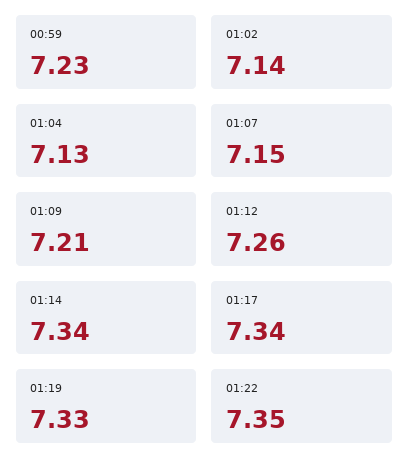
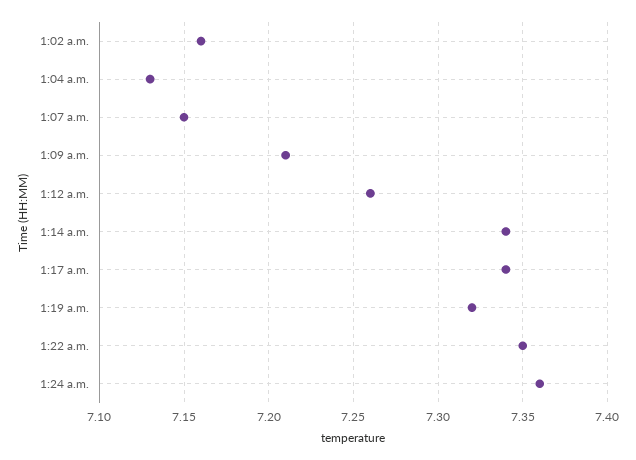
00:59: 7.23 -> none
01:02: 7.14 -> 7.16
01:19: 7.33 -> 7.32
1:24 a.m.: none -> 7.36

